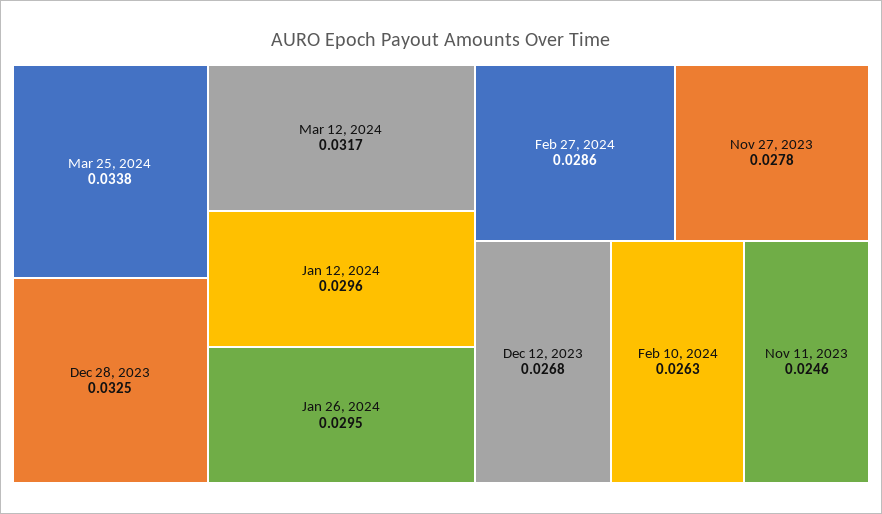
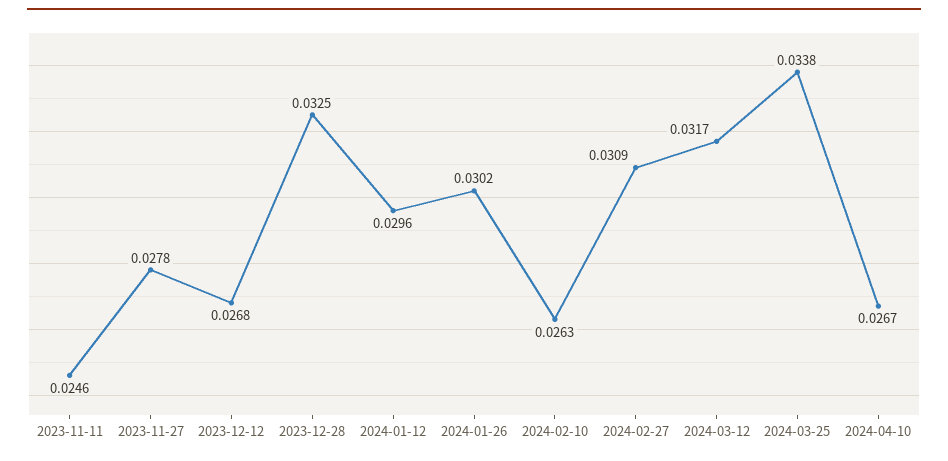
Jan 26, 2024: 0.0295 -> 0.0302
Feb 27, 2024: 0.0286 -> 0.0309
2024-04-10: none -> 0.0267

